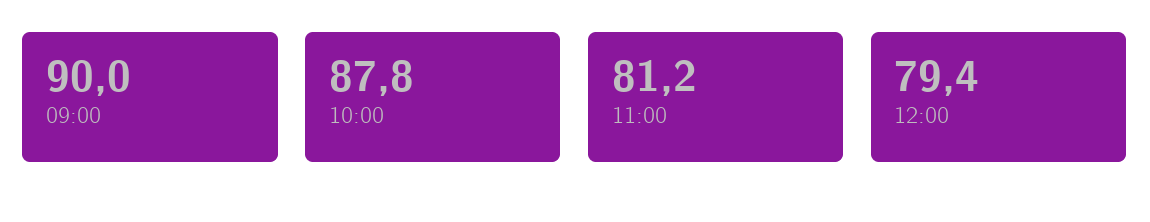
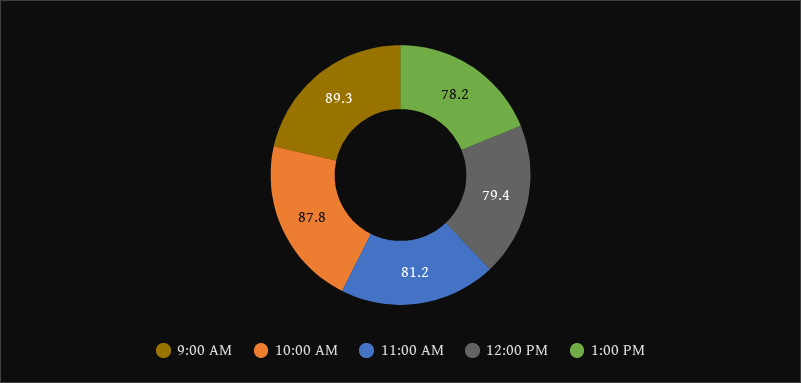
09:00: 90 -> 89.3
1:00 PM: none -> 78.2

